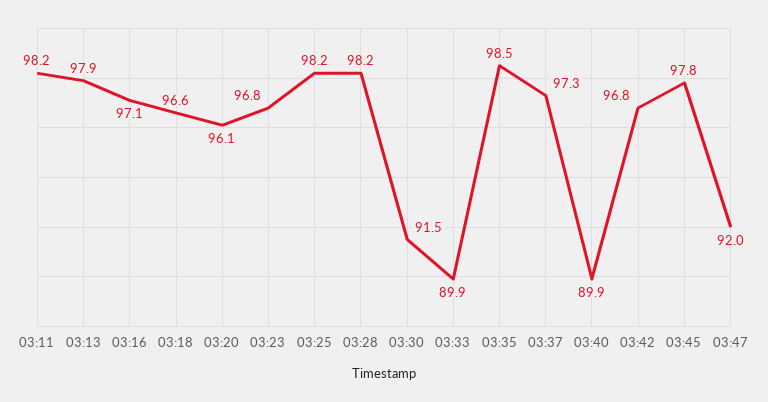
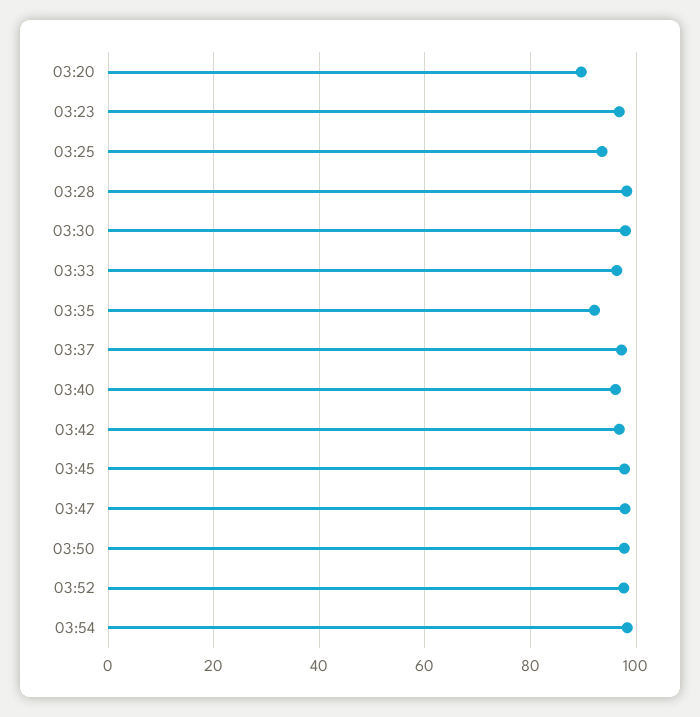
03:11: 98.2 -> none
03:13: 97.9 -> none
03:16: 97.1 -> none
03:18: 96.6 -> none
03:20: 96.1 -> 90
03:25: 98.2 -> 94
03:30: 91.5 -> 98
03:33: 89.9 -> 96
03:35: 98.5 -> 92
03:40: 89.9 -> 96
03:47: 92 -> 98
03:50: none -> 98
03:52: none -> 98
03:54: none -> 98

